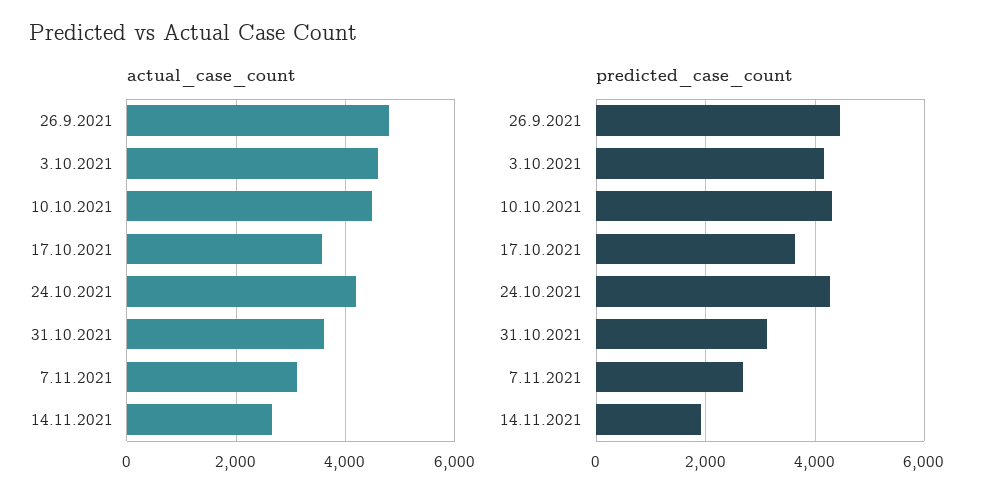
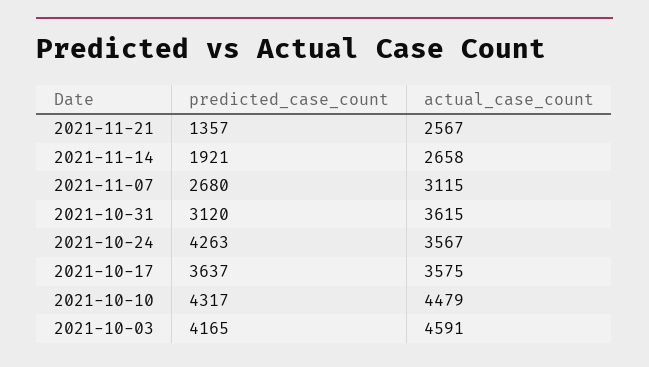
actual_case_count, 26.9.2021: 4800 -> none
actual_case_count, 24.10.2021: 4200 -> 3567
predicted_case_count, 26.9.2021: 4400 -> none
predicted_case_count, 2021-11-21: none -> 1357
actual_case_count, 2021-11-21: none -> 2567

